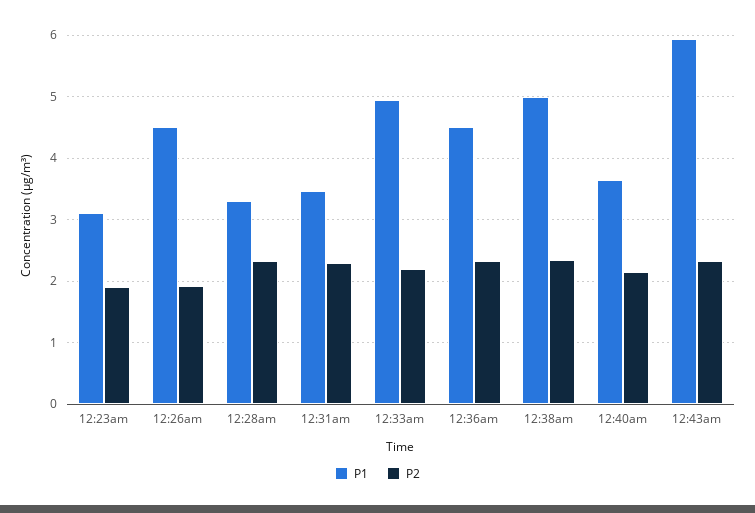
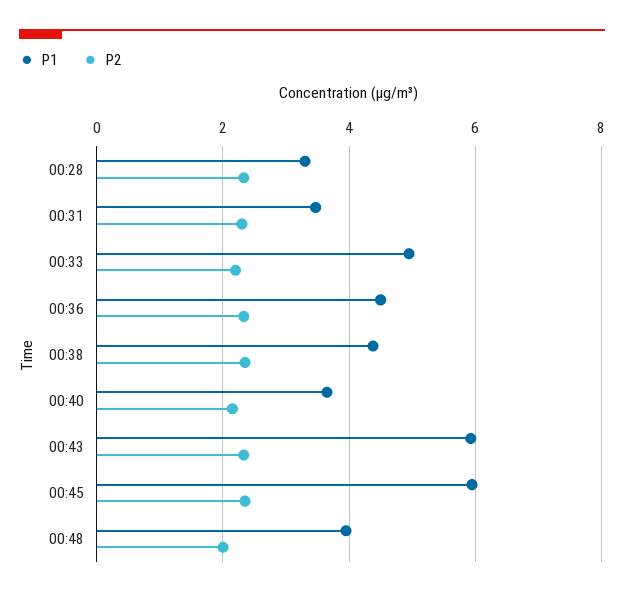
P1, 12:23am: 3.1 -> none
P2, 12:23am: 1.9 -> none
P1, 12:26am: 4.5 -> none
P2, 12:26am: 1.9 -> none
P1, 12:38am: 5 -> 4.4
P1, 00:45: none -> 6
P2, 00:45: none -> 2.4
P1, 00:48: none -> 4
P2, 00:48: none -> 2

